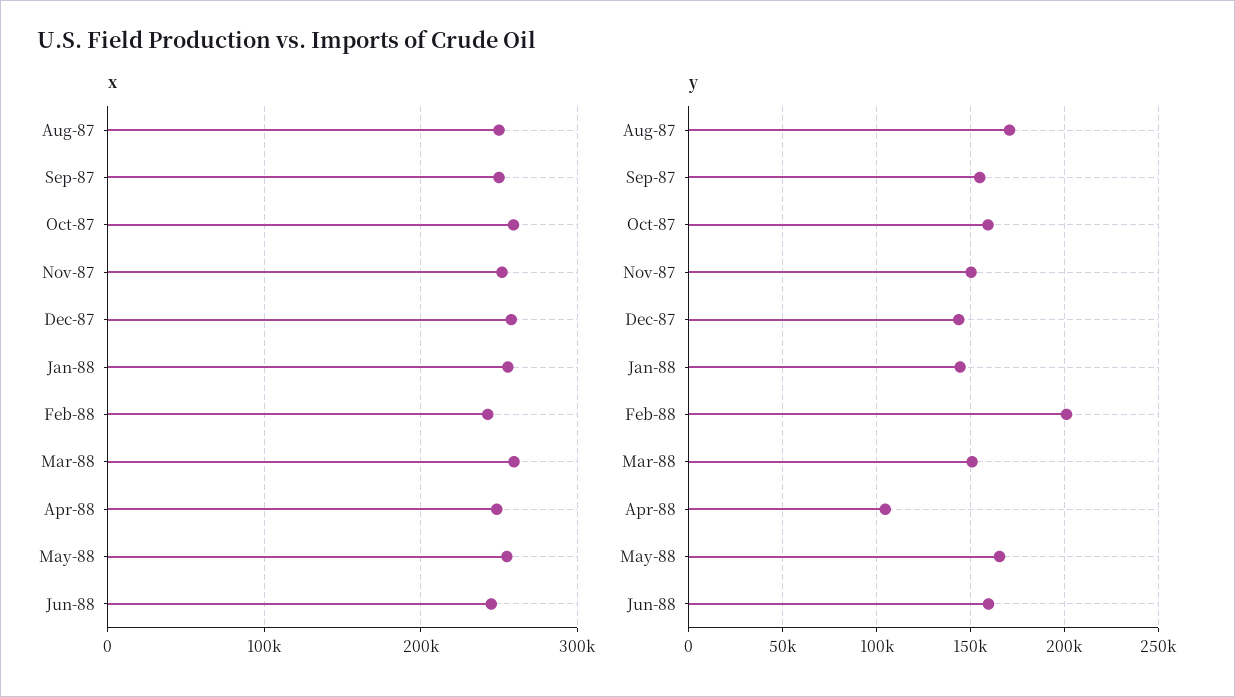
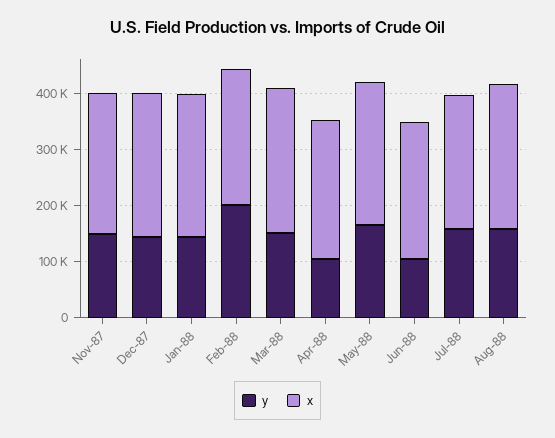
x, Aug-87: 250000 -> none
x, Sep-87: 250000 -> none
x, Oct-87: 260000 -> none
y, Aug-87: 170000 -> none
y, Sep-87: 155000 -> none
y, Oct-87: 160000 -> none
y, Jun-88: 160000 -> 100000
y, Jul-88: none -> 160000
x, Jul-88: none -> 240000
y, Aug-88: none -> 160000
x, Aug-88: none -> 260000

